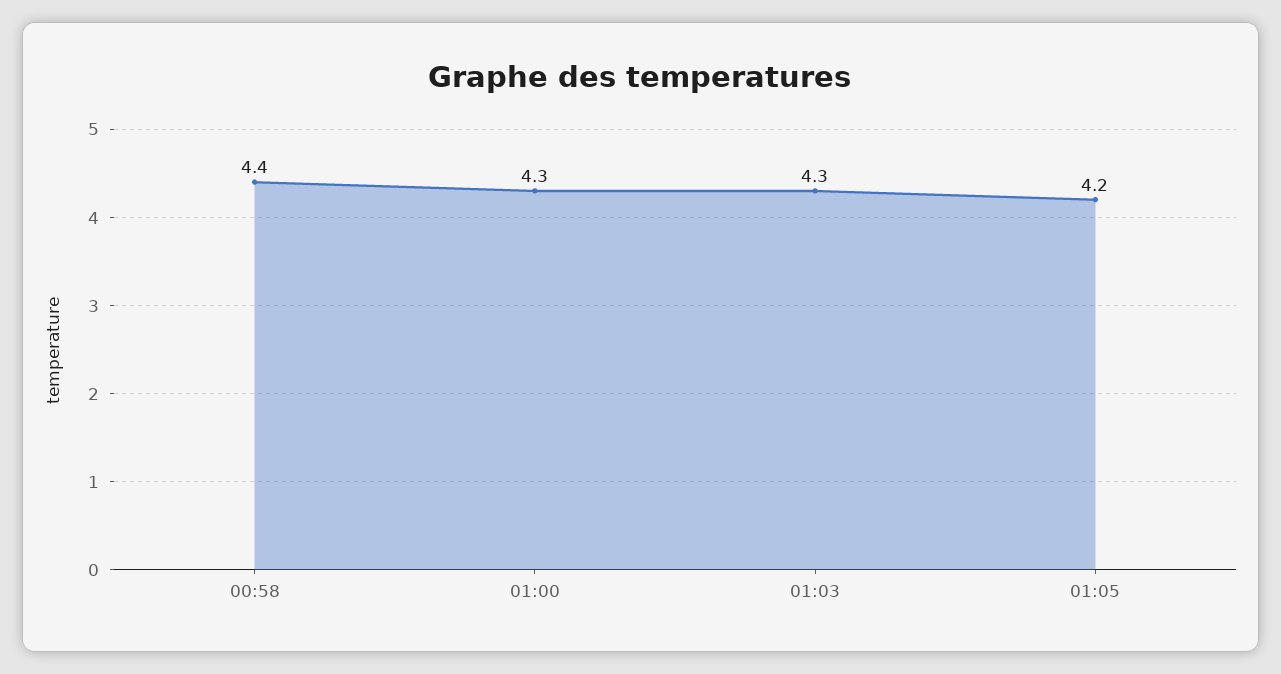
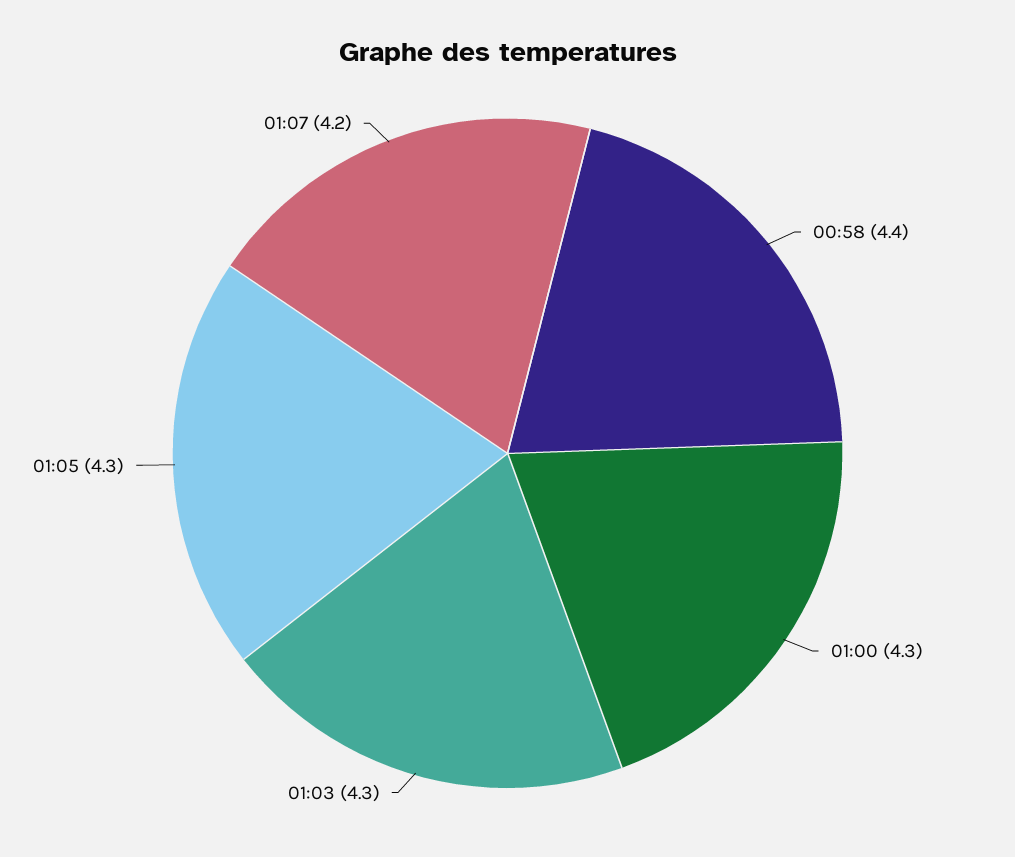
01:05: 4.2 -> 4.3
01:07: none -> 4.2

